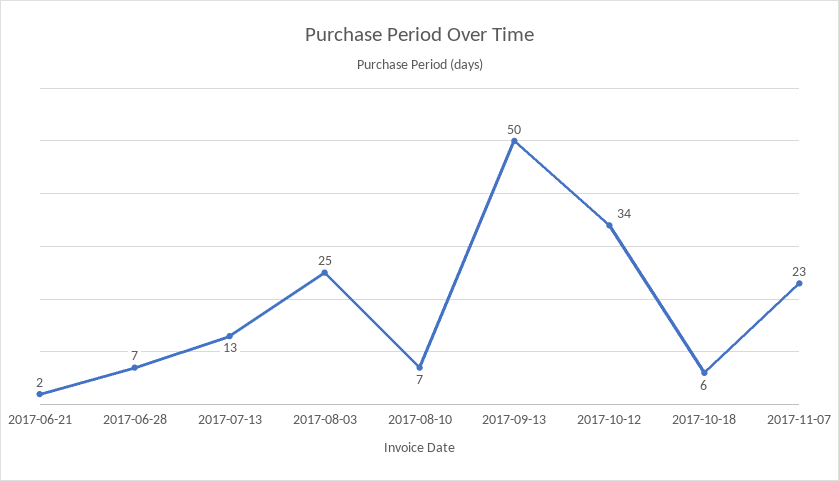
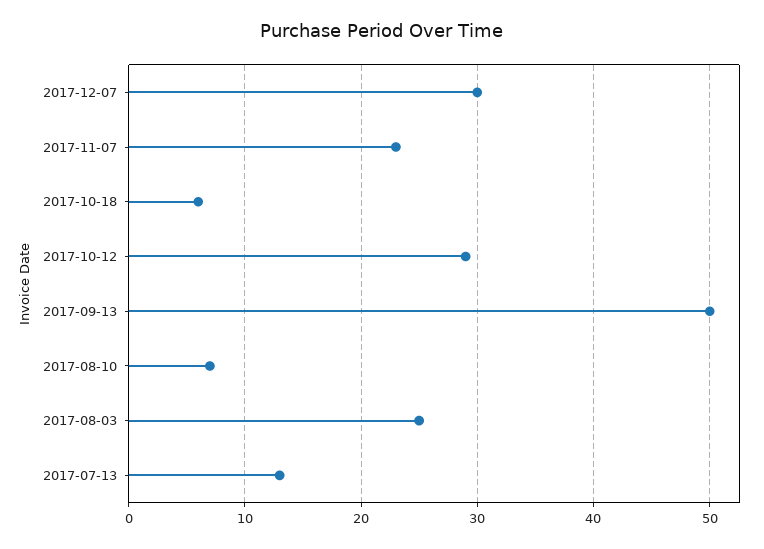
2017-06-21: 2 -> none
2017-06-28: 7 -> none
2017-10-12: 34 -> 29
2017-12-07: none -> 30

